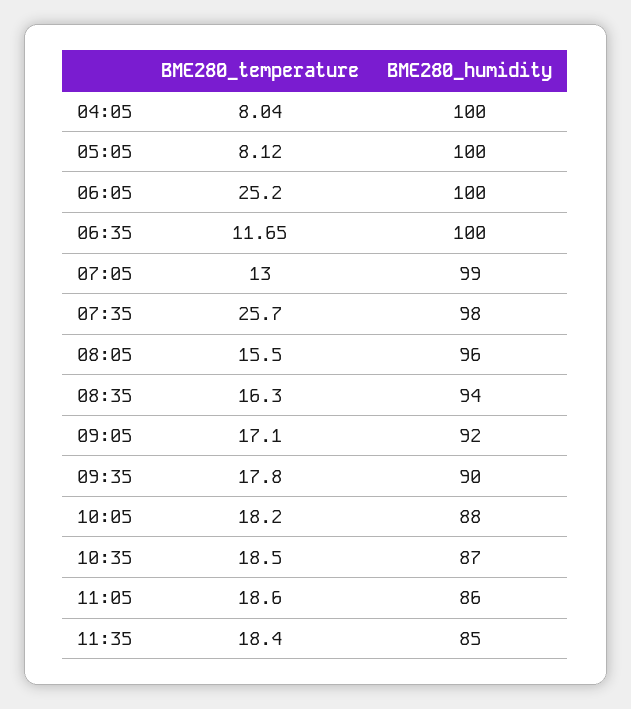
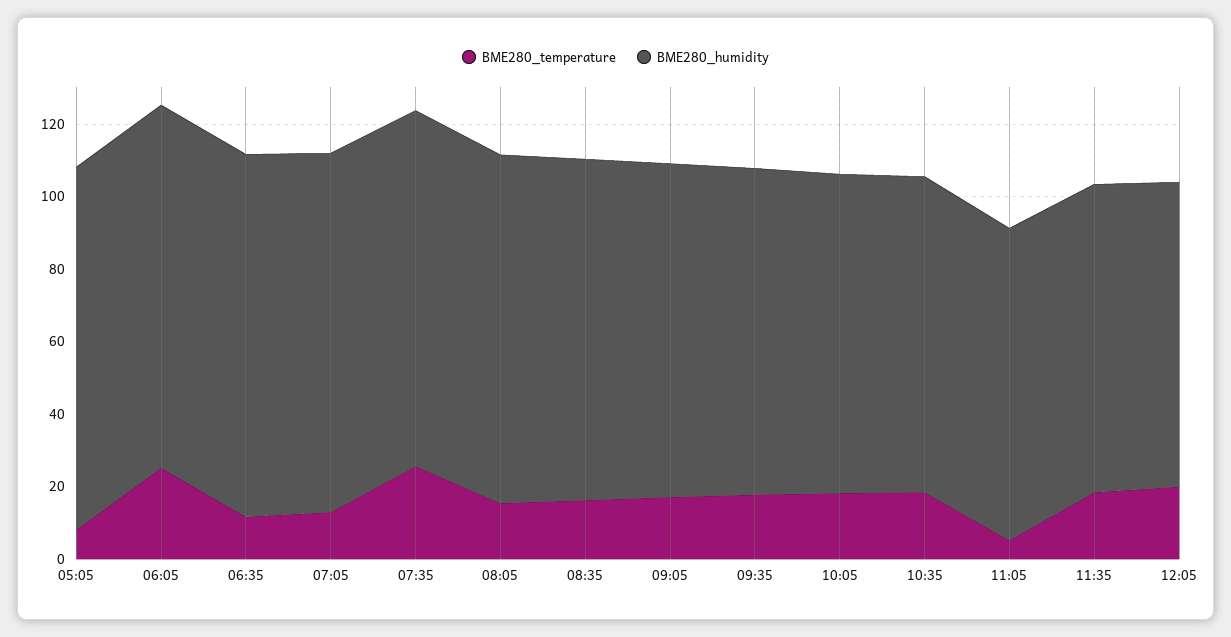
BME280_temperature, 04:05: 8.04 -> none
BME280_humidity, 04:05: 100 -> none
BME280_temperature, 11:05: 18.6 -> 5
BME280_temperature, 12:05: none -> 20
BME280_humidity, 12:05: none -> 85

